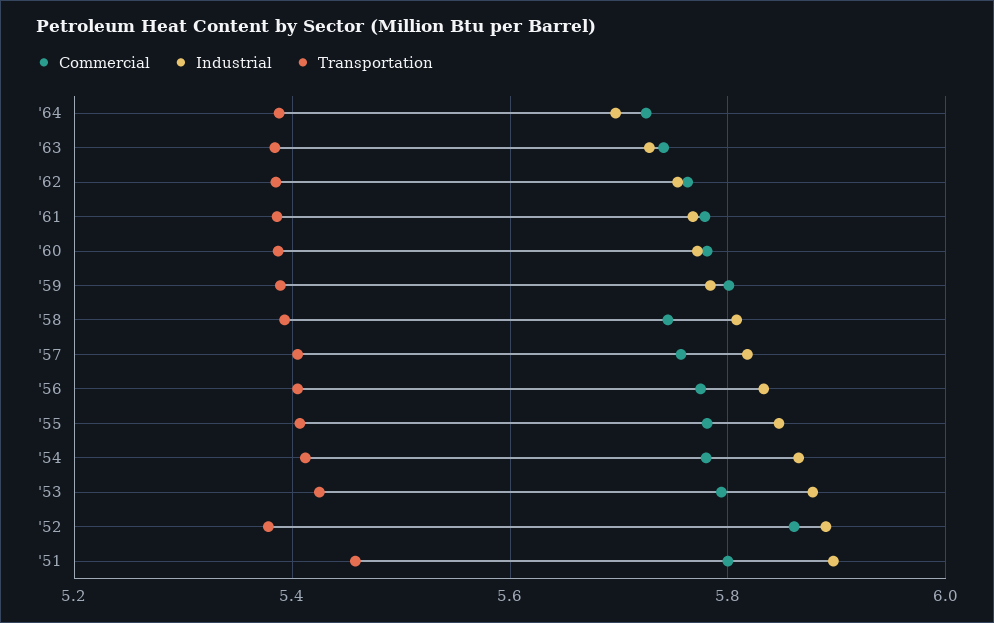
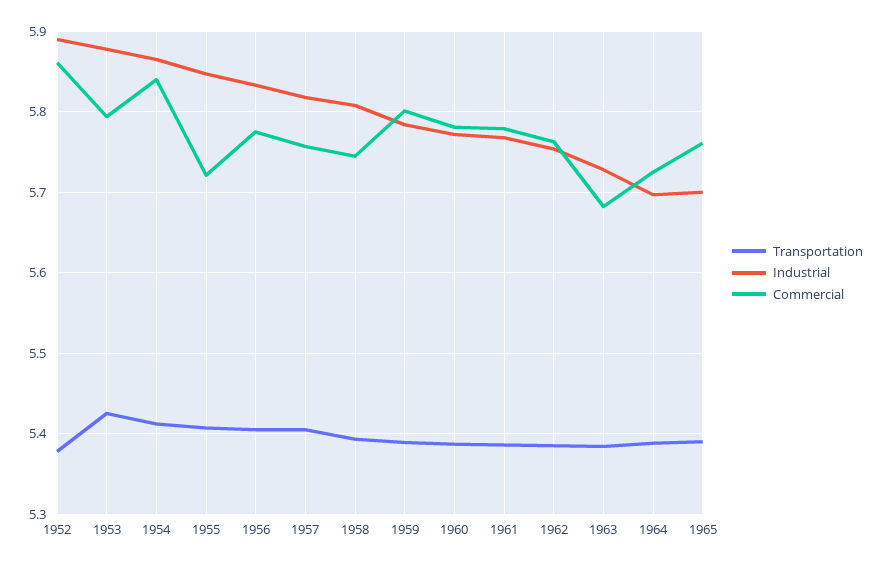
Commercial, '63: 5.74 -> 5.68
Commercial, '55: 5.78 -> 5.72
Commercial, '54: 5.78 -> 5.84
Commercial, '51: 5.8 -> none
Industrial, '51: 5.9 -> none
Transportation, '51: 5.46 -> none
Transportation, 1965: none -> 5.39
Industrial, 1965: none -> 5.7
Commercial, 1965: none -> 5.76

